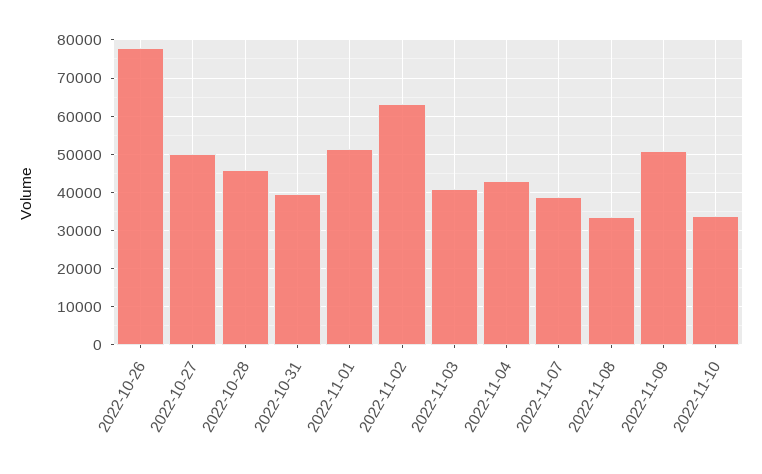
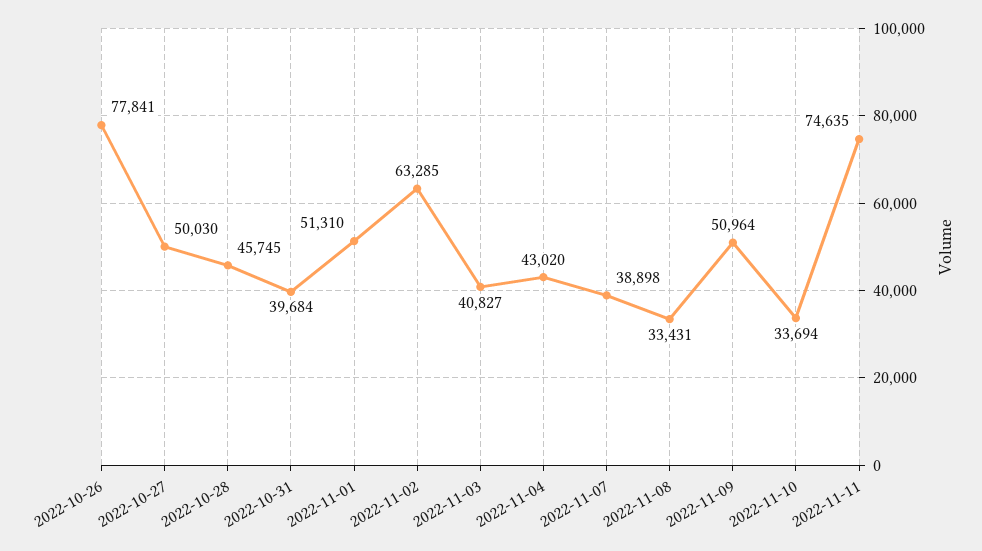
2022-11-11: none -> 74635

